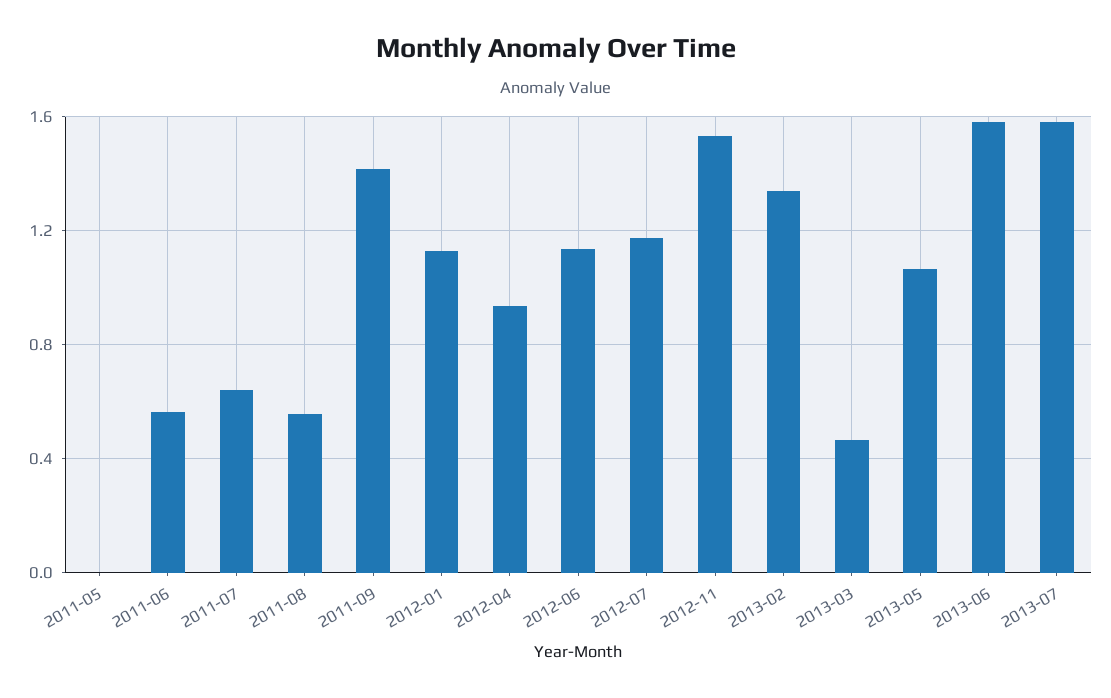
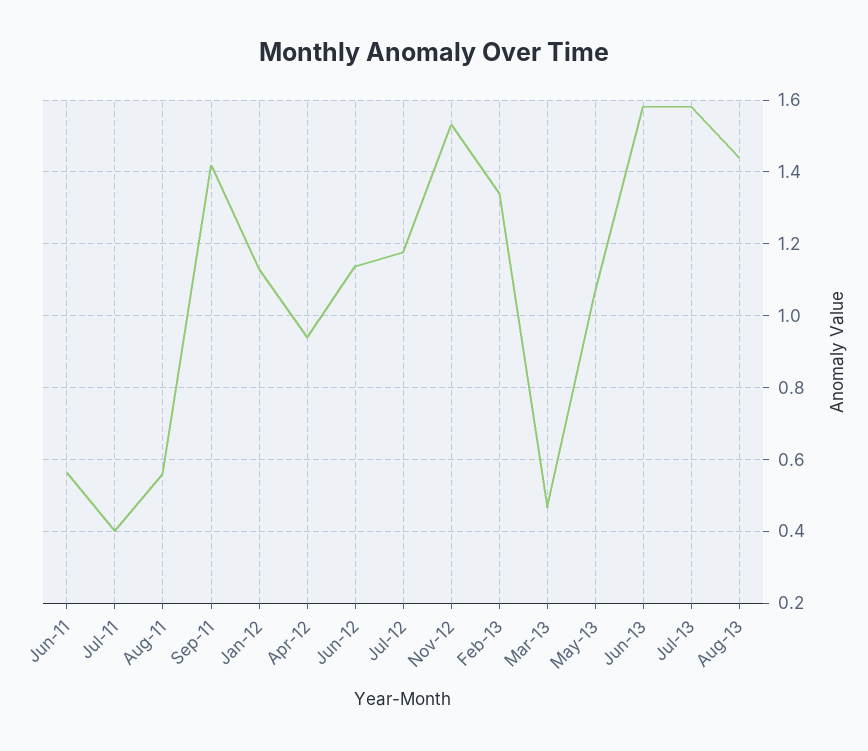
2011-05: 0 -> none
2011-07: 0.65 -> 0.4
Aug-13: none -> 1.44

